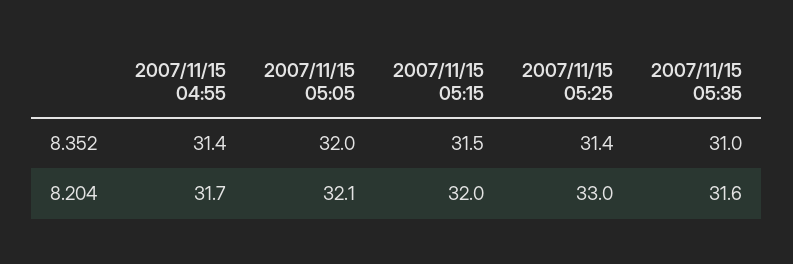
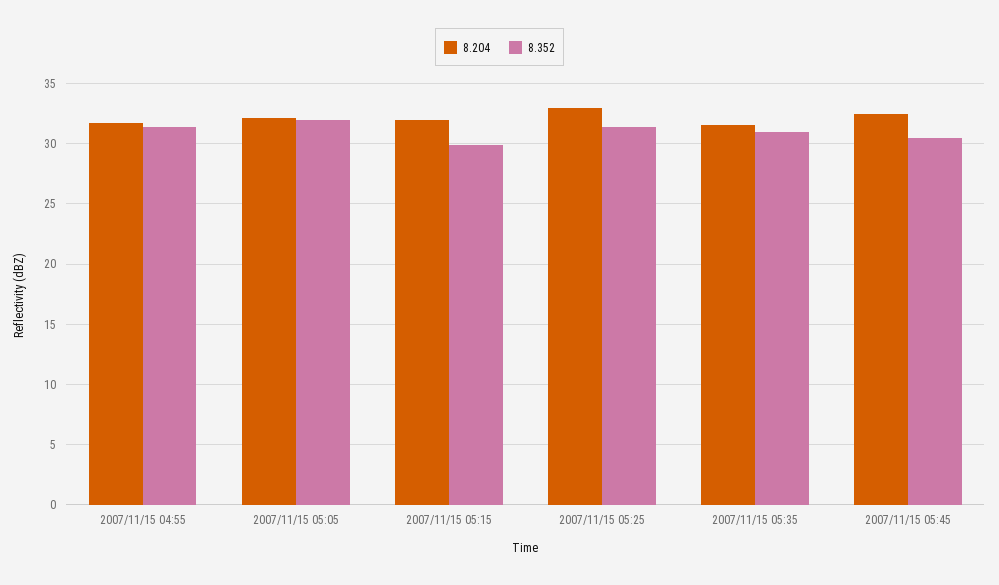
8.352, 2007/11/15 05:15: 31.5 -> 30
8.204, 2007/11/15 05:45: none -> 32.5
8.352, 2007/11/15 05:45: none -> 30.5

